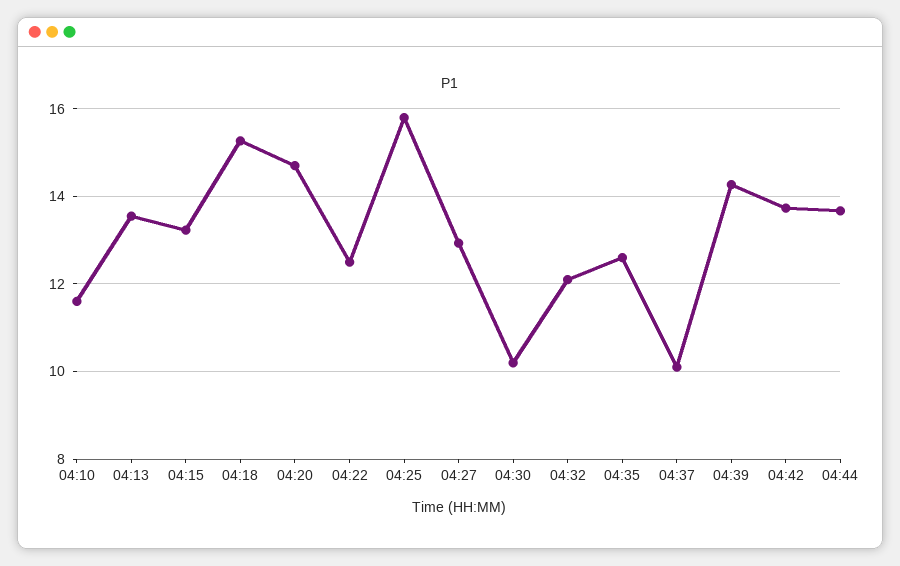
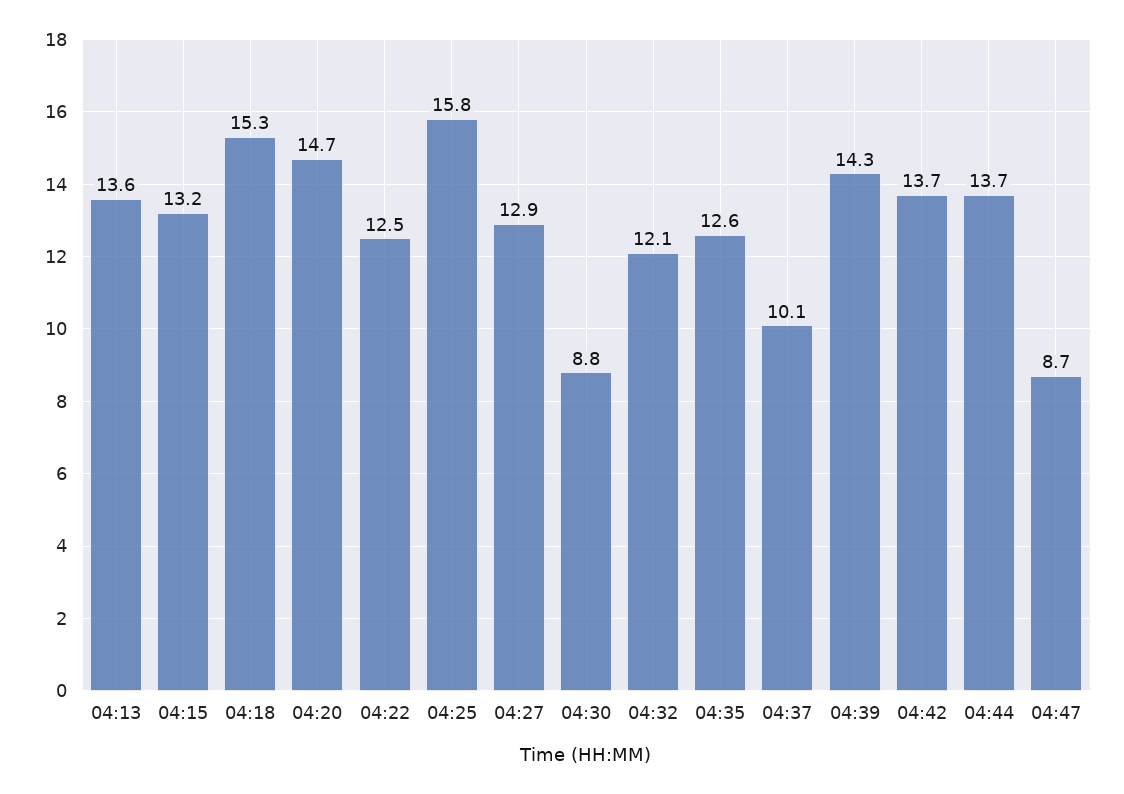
04:10: 11.6 -> none
04:30: 10.2 -> 8.8
04:47: none -> 8.7

